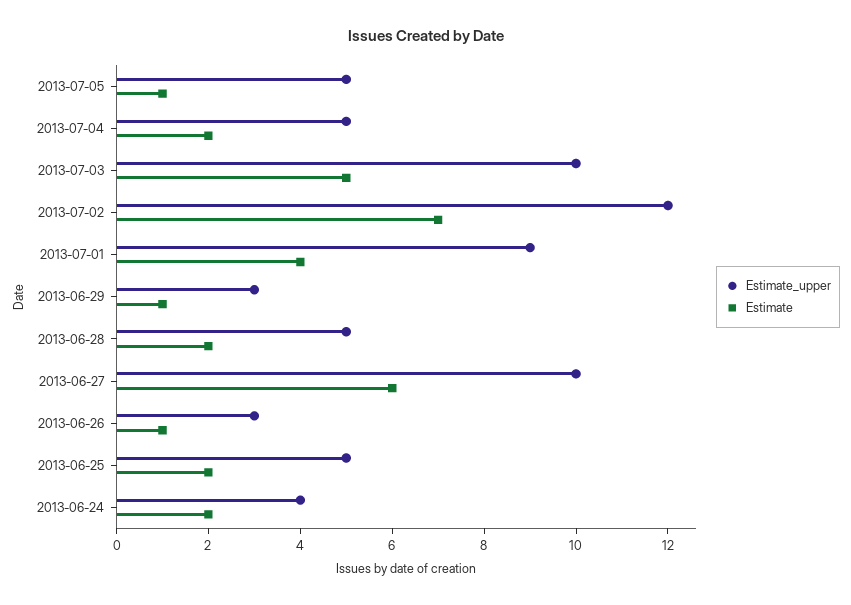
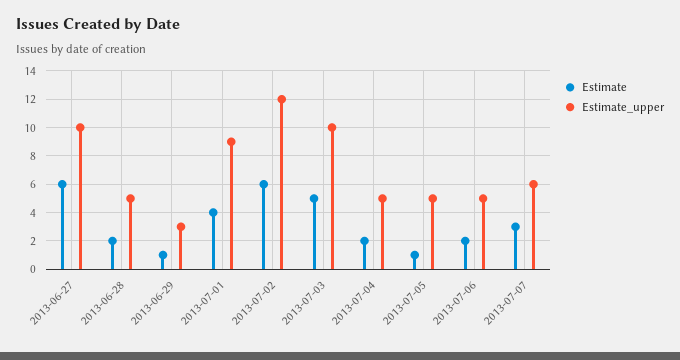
Estimate, 2013-07-02: 7 -> 6
Estimate_upper, 2013-06-26: 3 -> none
Estimate, 2013-06-26: 1 -> none
Estimate_upper, 2013-06-25: 5 -> none
Estimate, 2013-06-25: 2 -> none
Estimate_upper, 2013-06-24: 4 -> none
Estimate, 2013-06-24: 2 -> none
Estimate, 2013-07-06: none -> 2
Estimate_upper, 2013-07-06: none -> 5
Estimate, 2013-07-07: none -> 3
Estimate_upper, 2013-07-07: none -> 6

